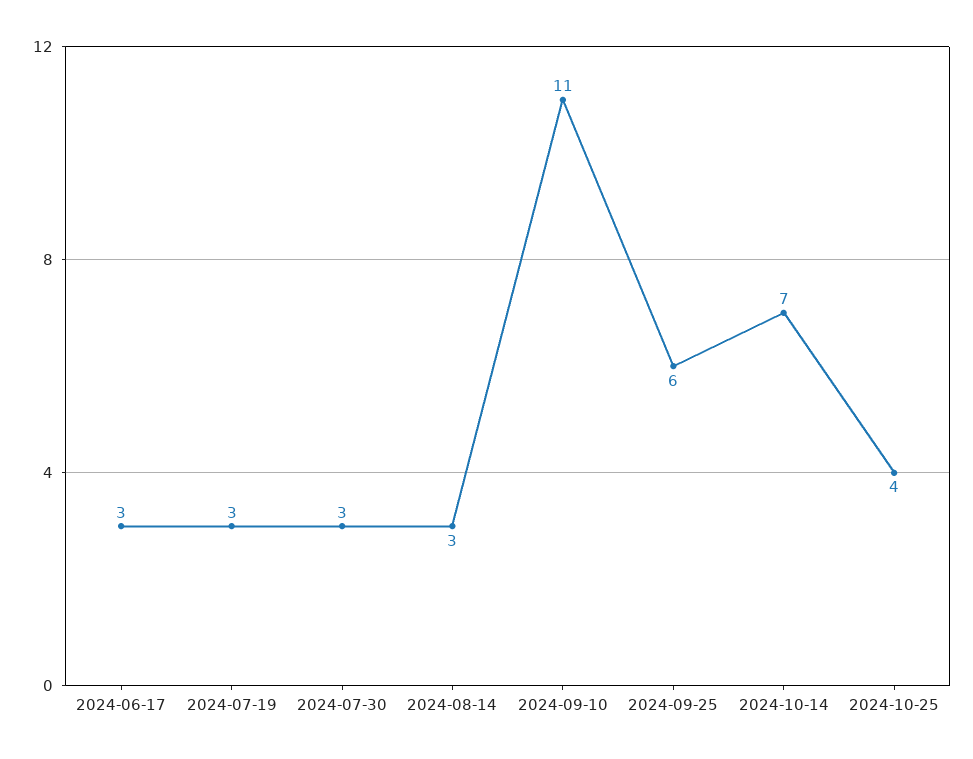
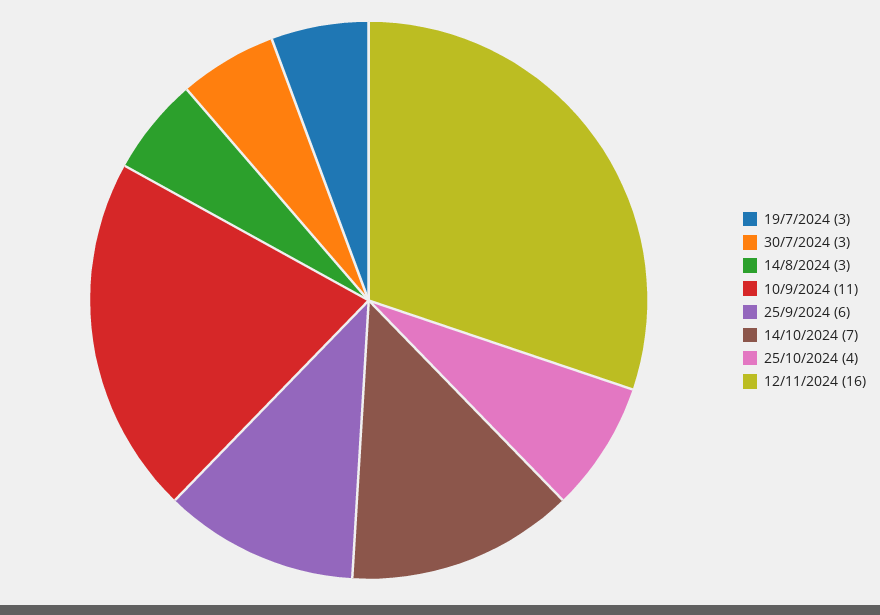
2024-06-17: 3 -> none
12/11/2024: none -> 16

